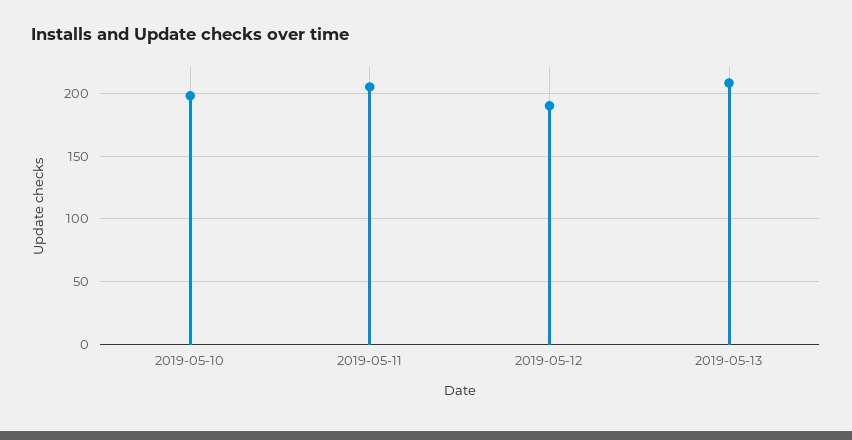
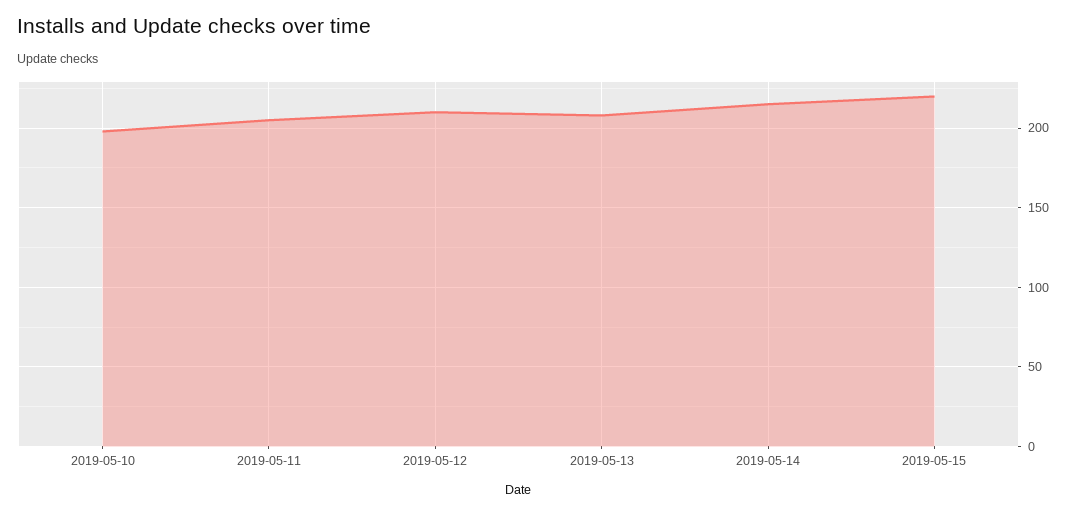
2019-05-12: 190 -> 210
2019-05-14: none -> 215
2019-05-15: none -> 220

